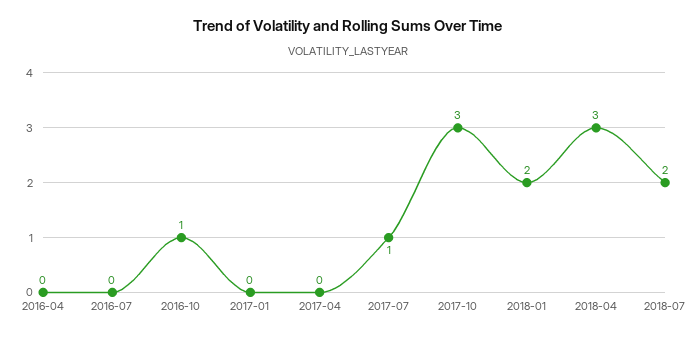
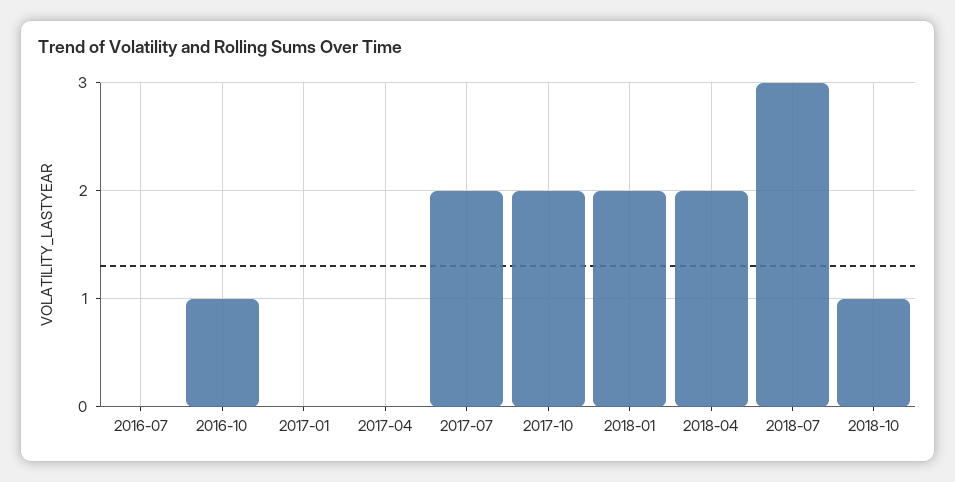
2016-04: 0 -> none
2017-07: 1 -> 2
2017-10: 3 -> 2
2018-04: 3 -> 2
2018-07: 2 -> 3
2018-10: none -> 1

